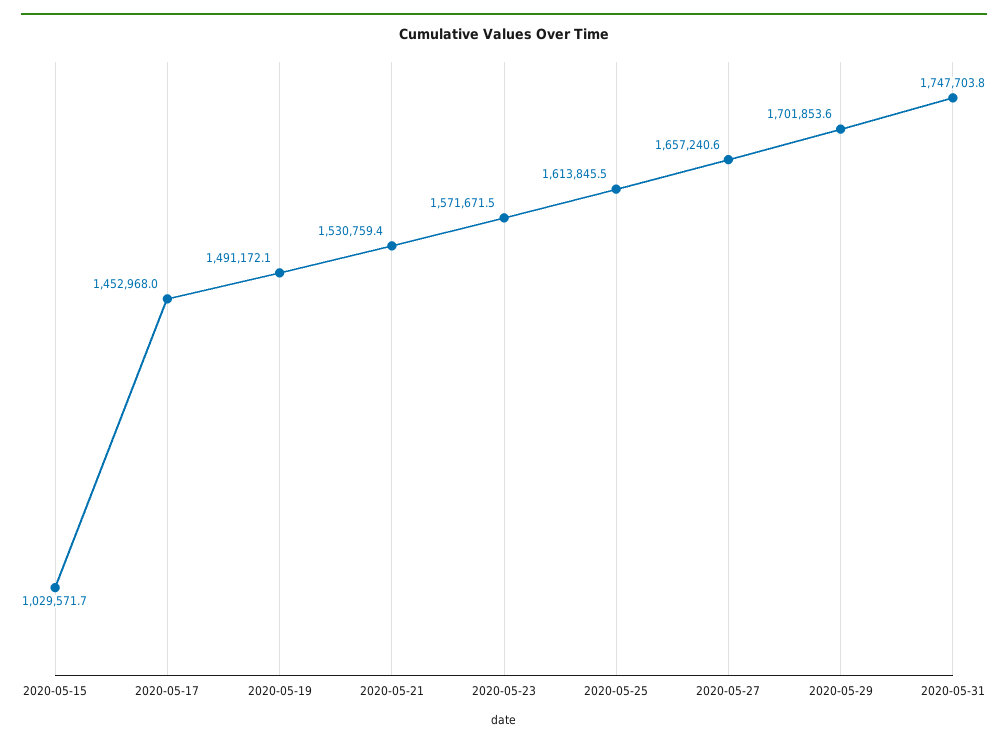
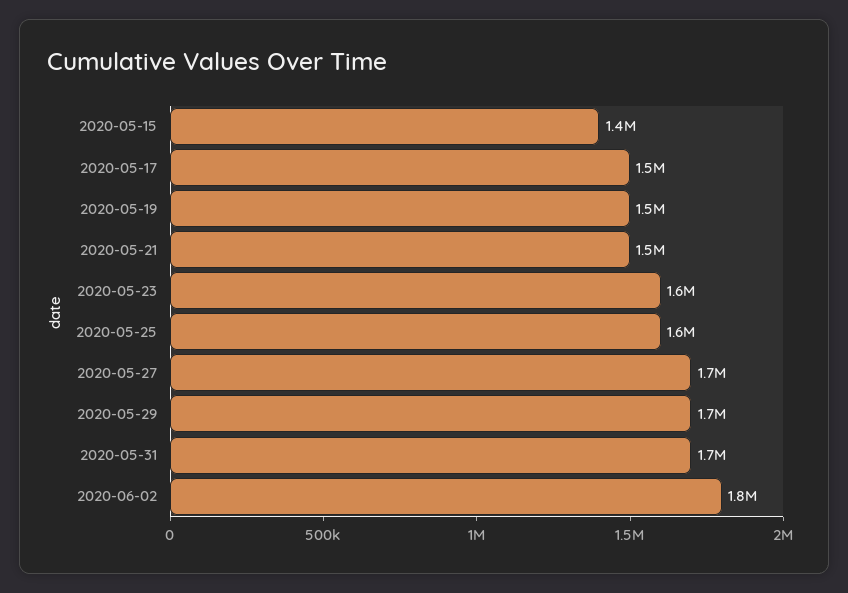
2020-05-15: 1029571.7 -> 1400000
2020-06-02: none -> 1800000

